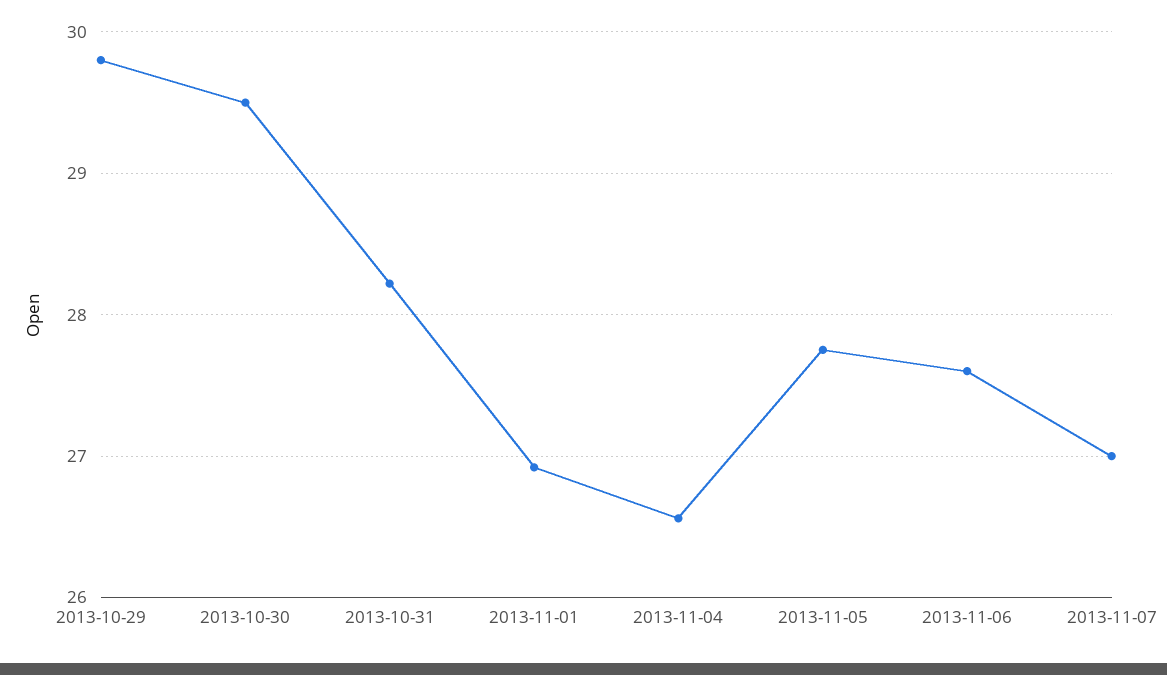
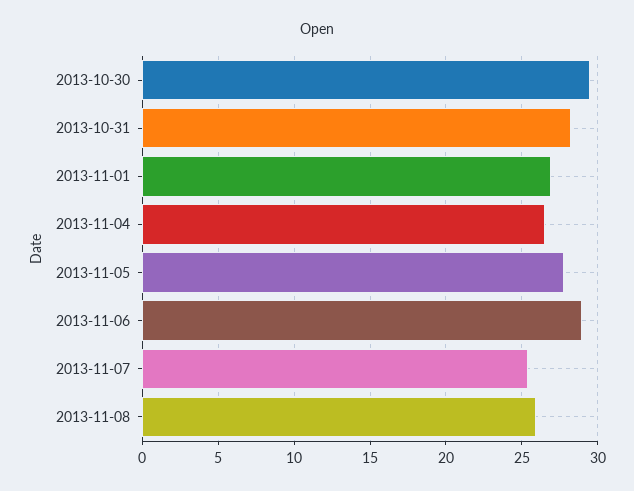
2013-10-29: 29.8 -> none
2013-11-06: 27.6 -> 29
2013-11-07: 27 -> 25.5
2013-11-08: none -> 26

